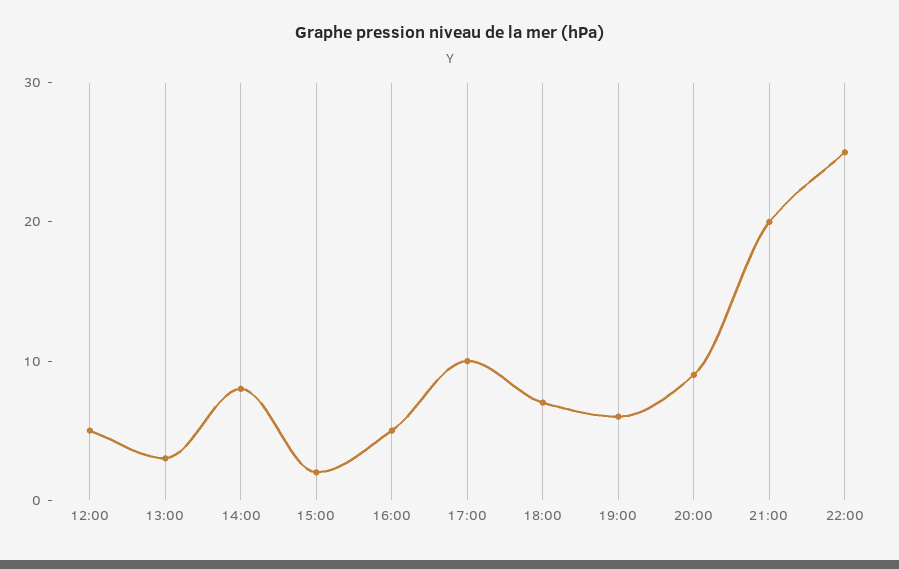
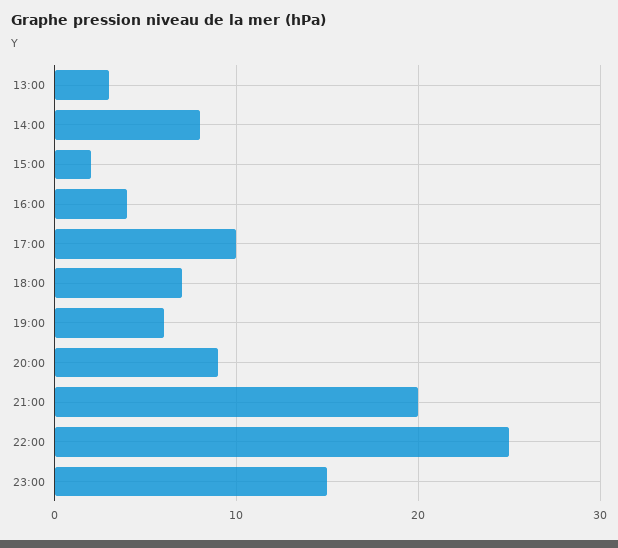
12:00: 5 -> none
16:00: 5 -> 4
23:00: none -> 15

